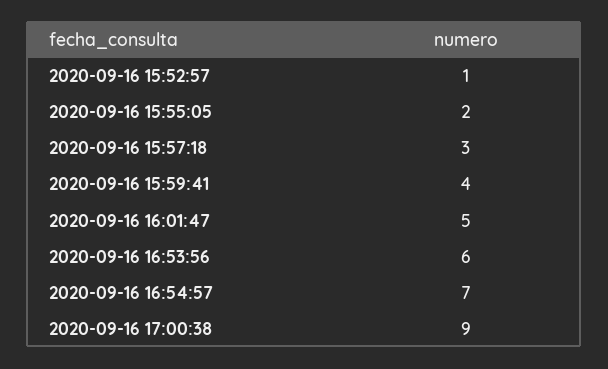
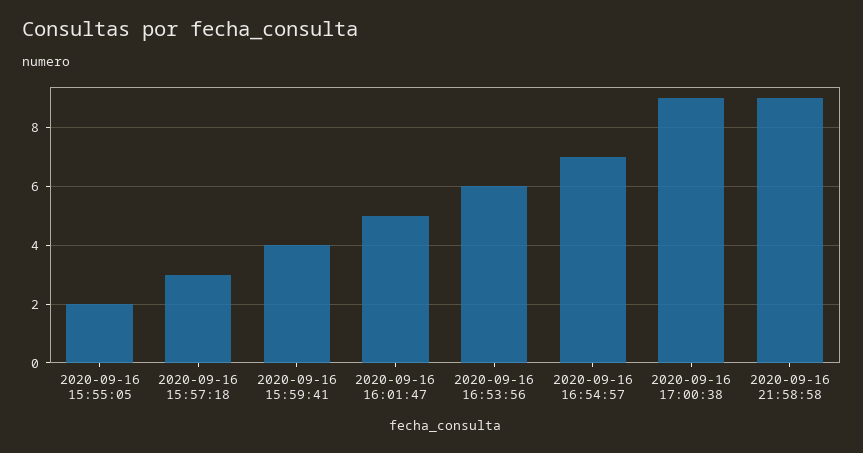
2020-09-16 15:52:57: 1 -> none
2020-09-16 21:58:58: none -> 9

